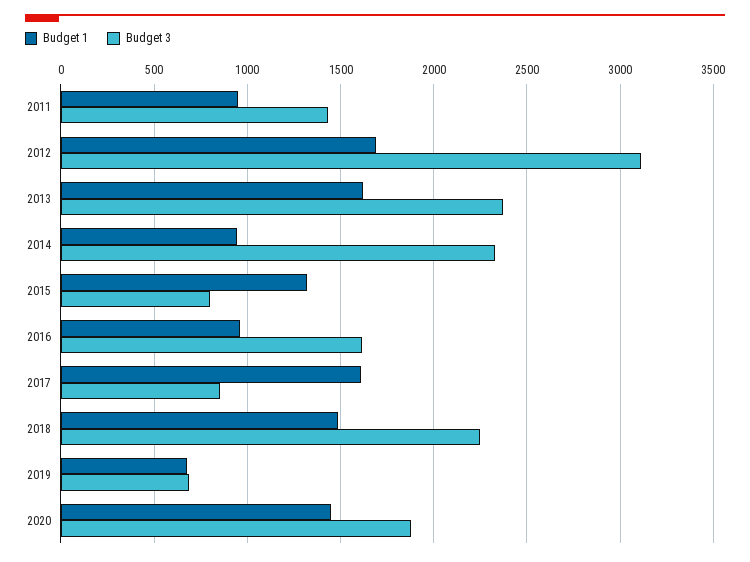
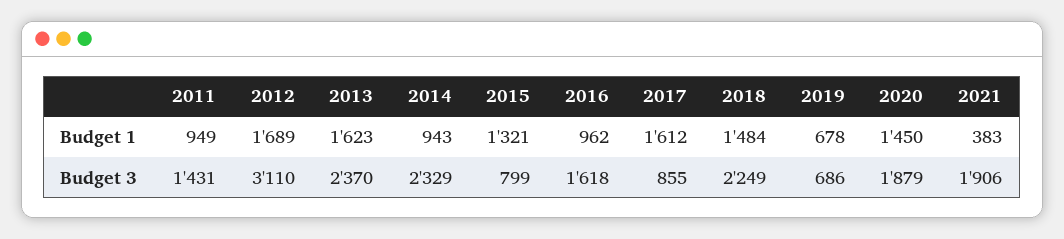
Budget 1, 2021: none -> 383
Budget 3, 2021: none -> 1906

